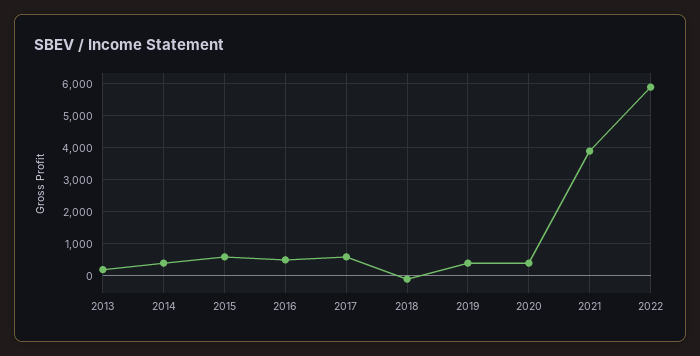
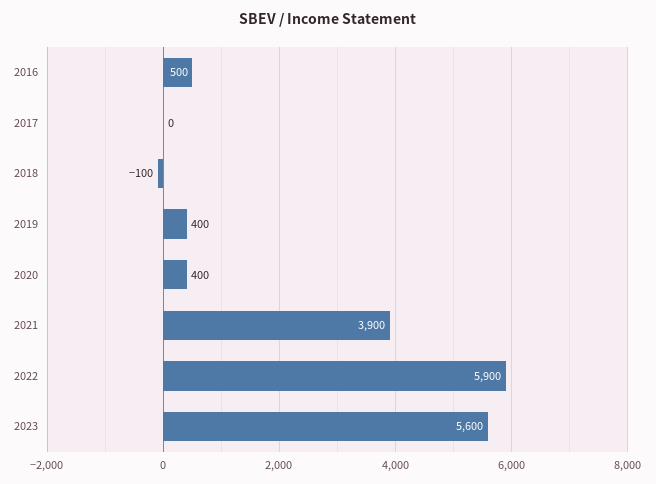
2013: 200 -> none
2014: 400 -> none
2015: 600 -> none
2017: 600 -> 0
2023: none -> 5600

